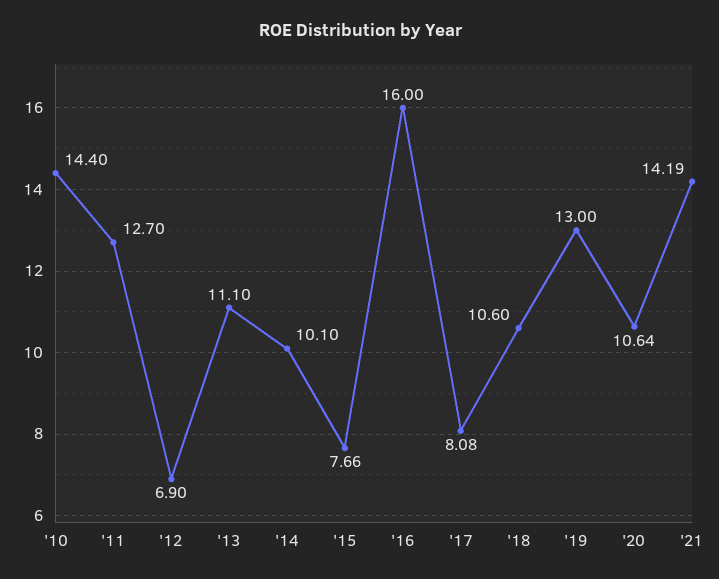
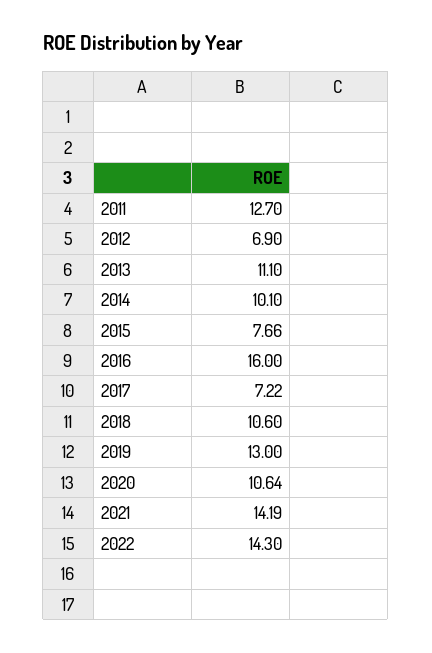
'10: 14.4 -> none
'17: 8.08 -> 7.22
2022: none -> 14.3

